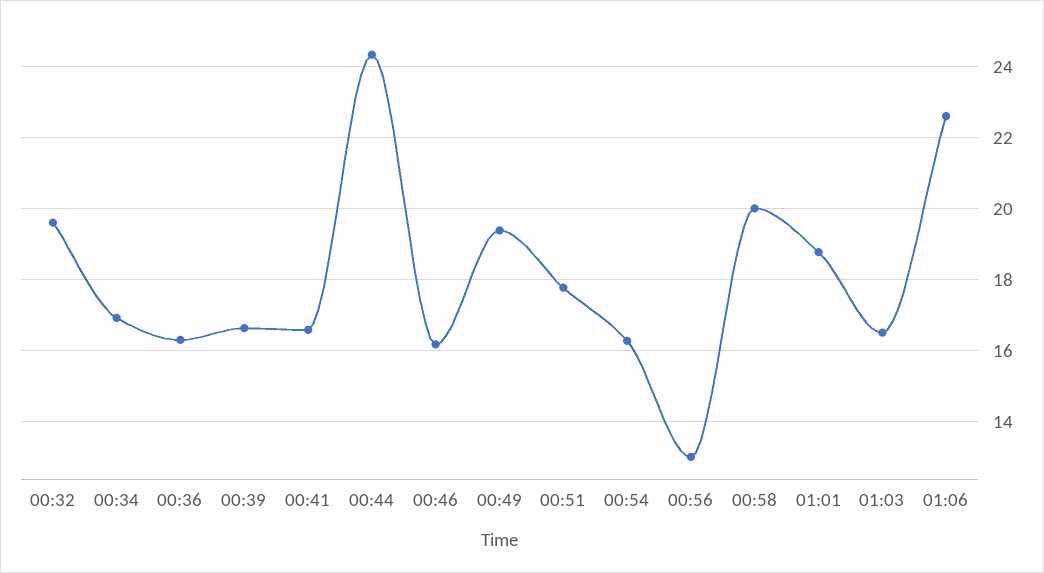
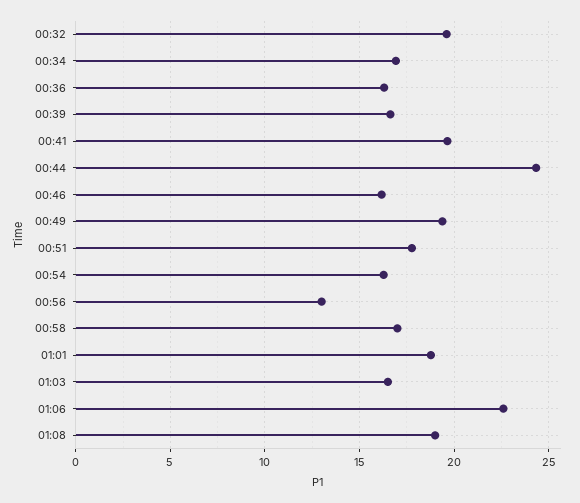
00:41: 16.6 -> 19.5
00:58: 20 -> 17
01:08: none -> 19

